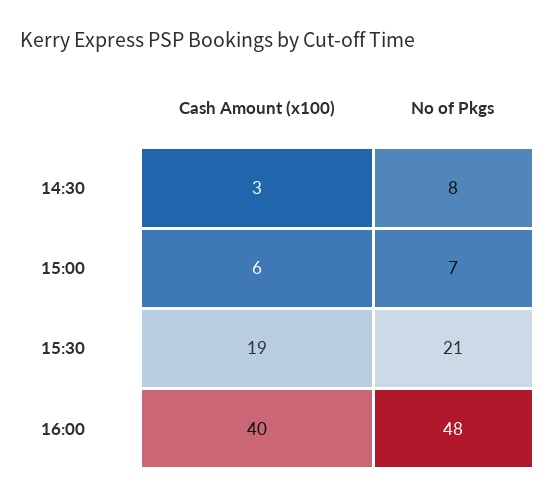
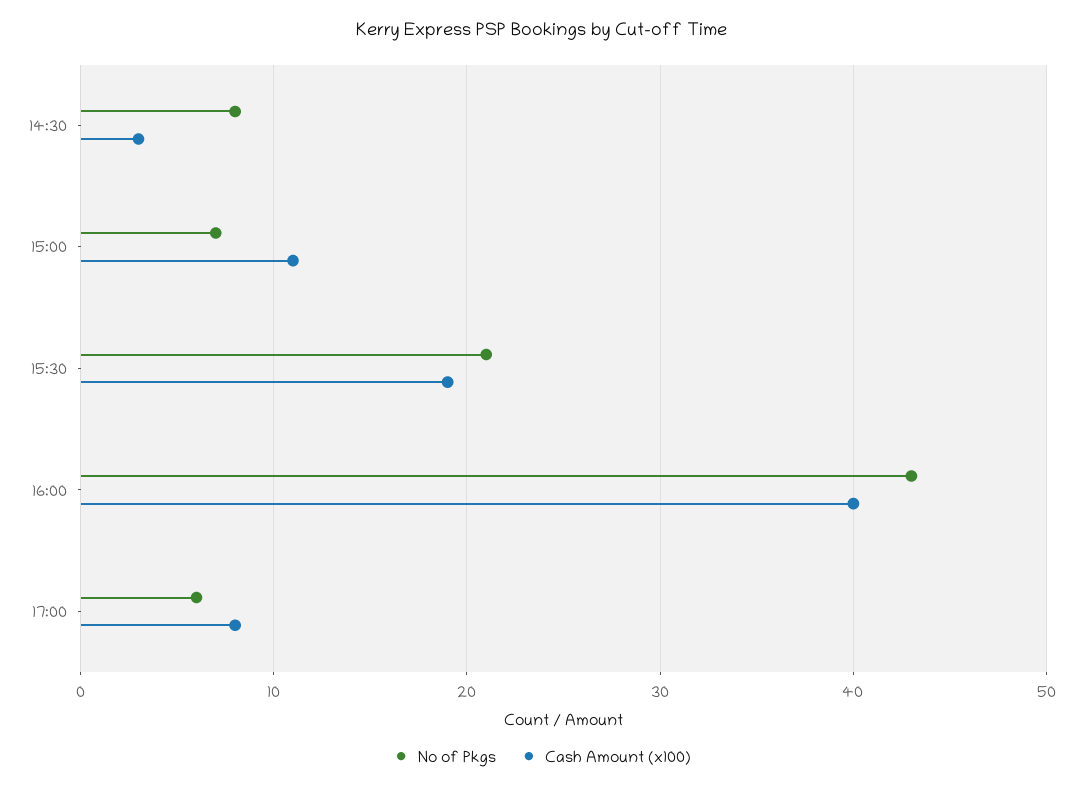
Cash Amount (x100), 15:00: 6 -> 11
No of Pkgs, 16:00: 48 -> 43
No of Pkgs, 17:00: none -> 6
Cash Amount (x100), 17:00: none -> 8

